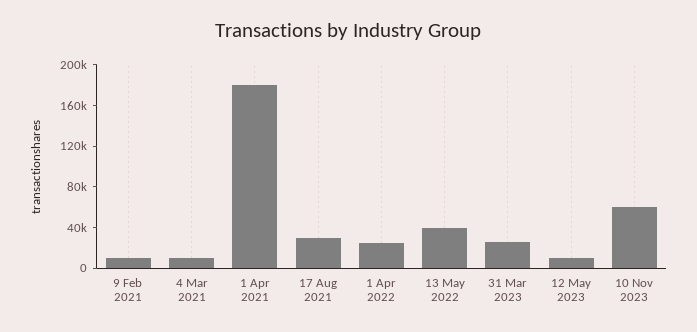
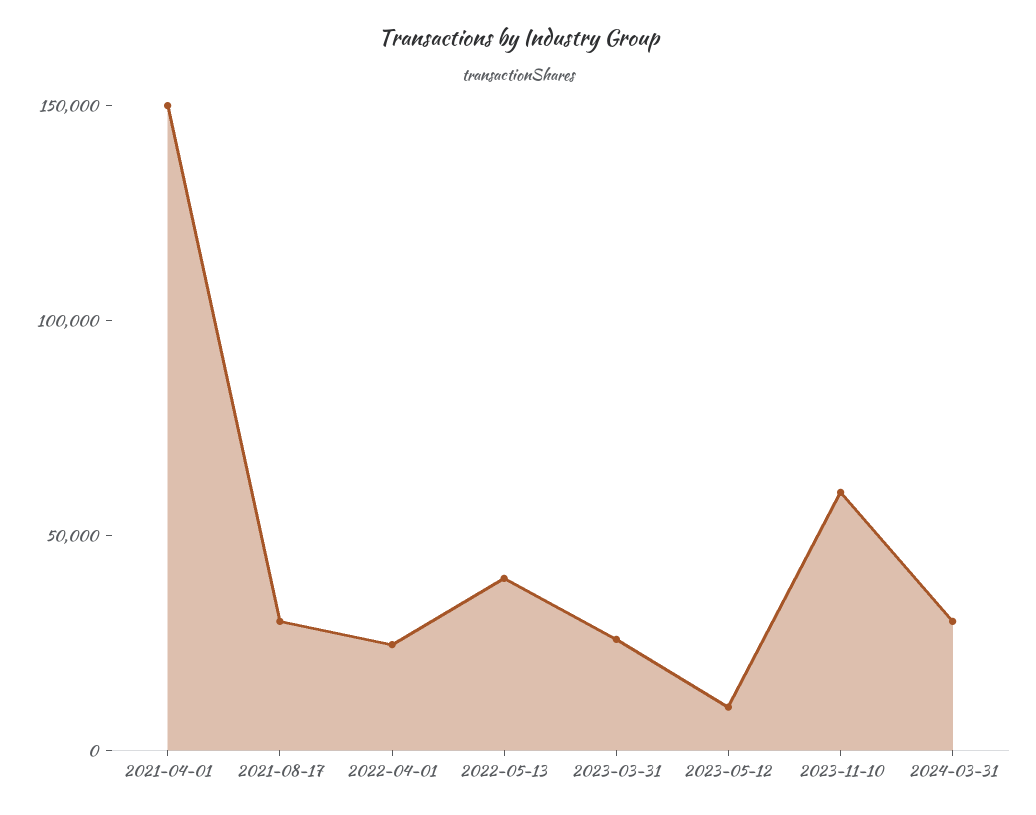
9 Feb 2021: 10000 -> none
4 Mar 2021: 10000 -> none
1 Apr 2021: 180000 -> 150000
2024-03-31: none -> 30000

